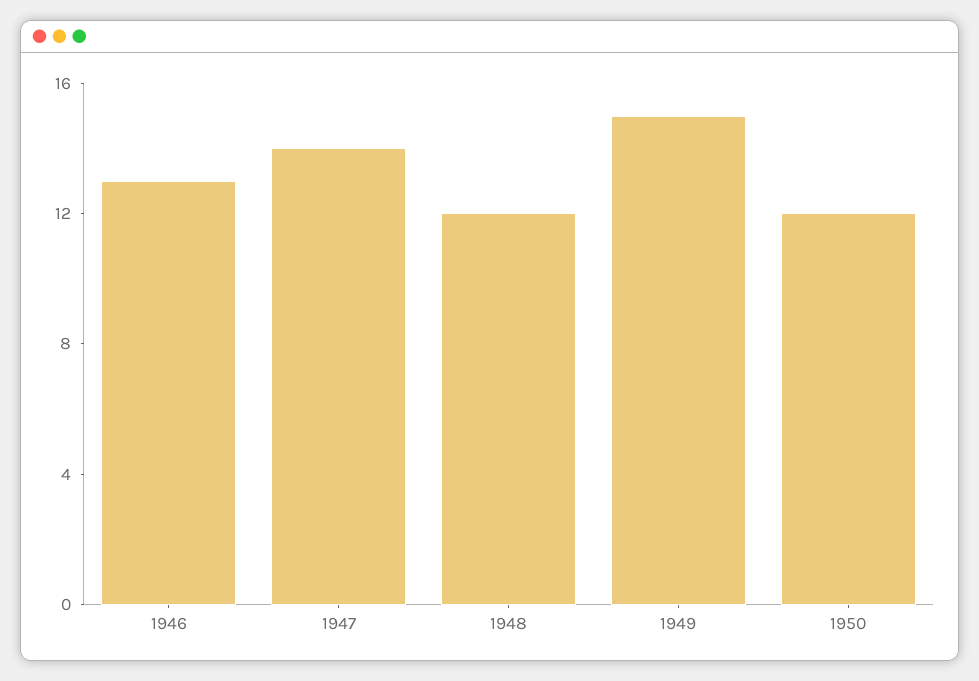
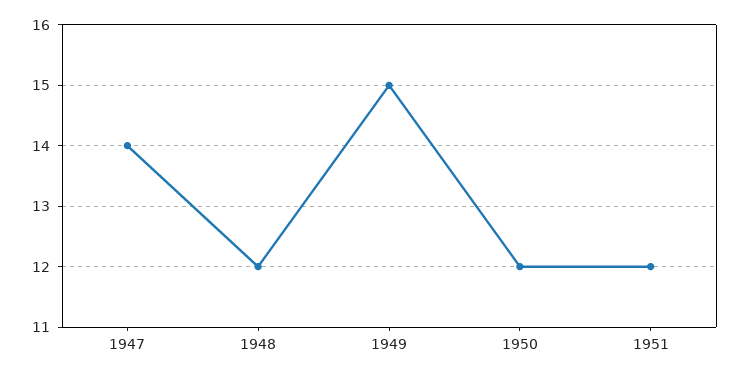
1946: 13 -> none
1951: none -> 12

